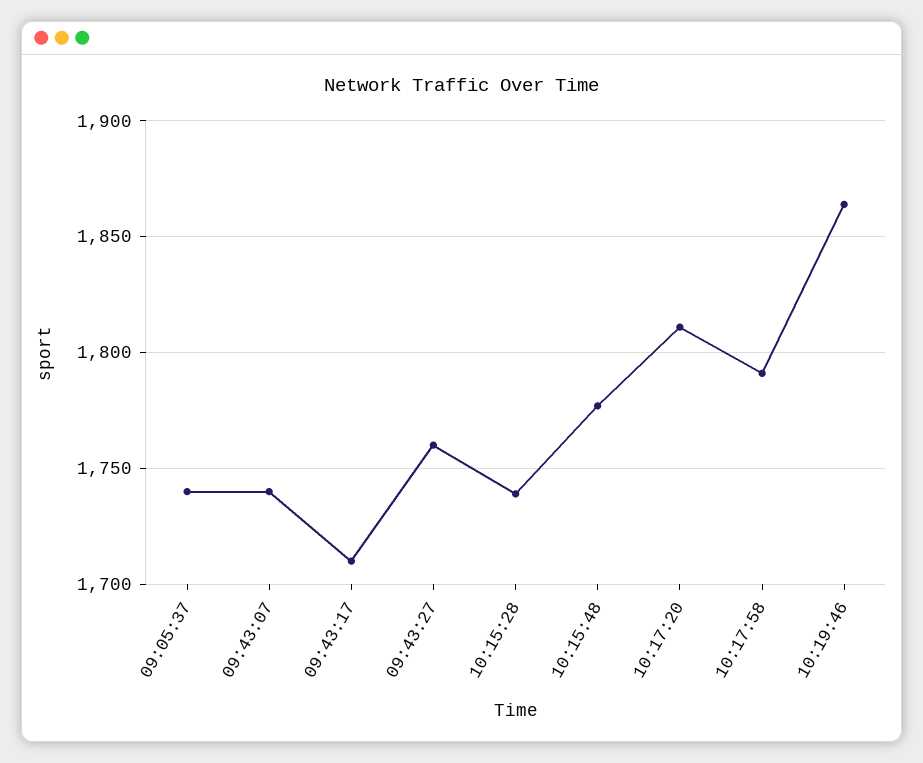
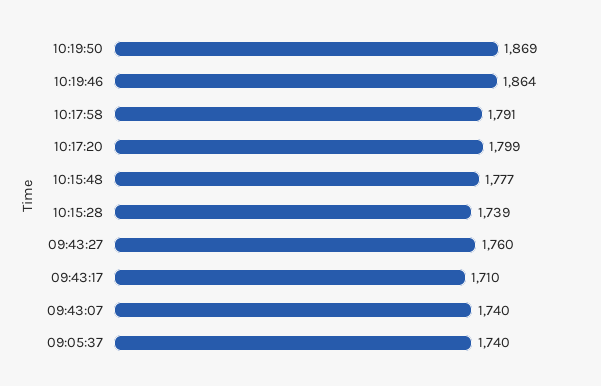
10:17:20: 1810 -> 1799
10:19:50: none -> 1869

